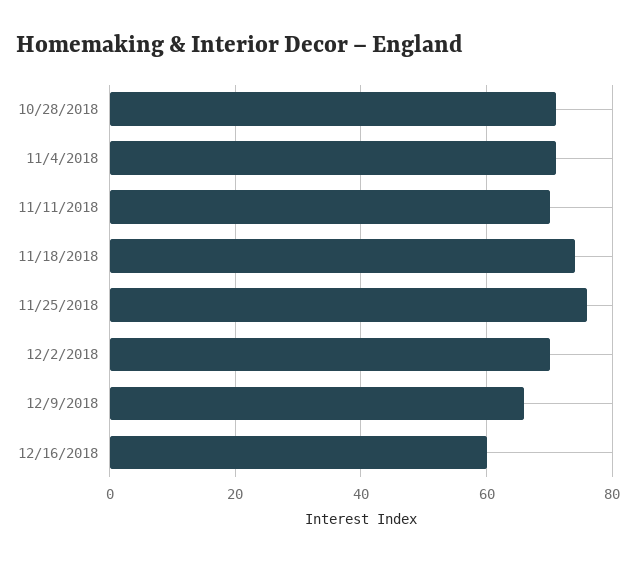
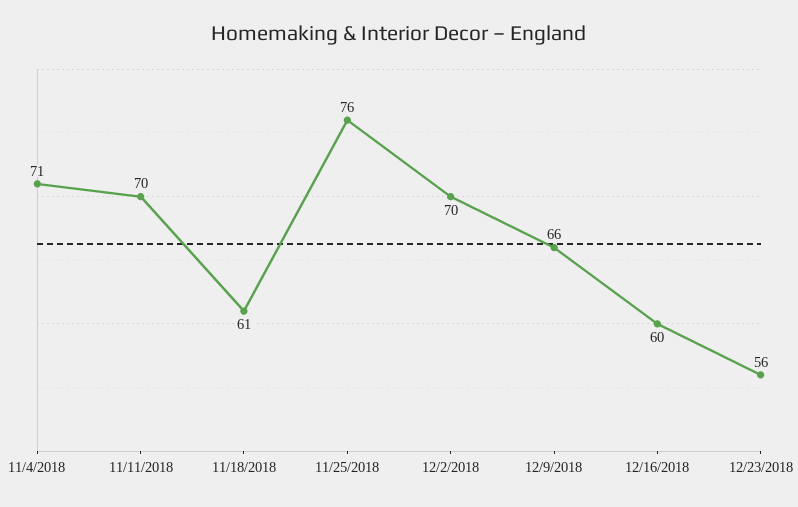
10/28/2018: 70 -> none
11/18/2018: 75 -> 61
12/23/2018: none -> 56

